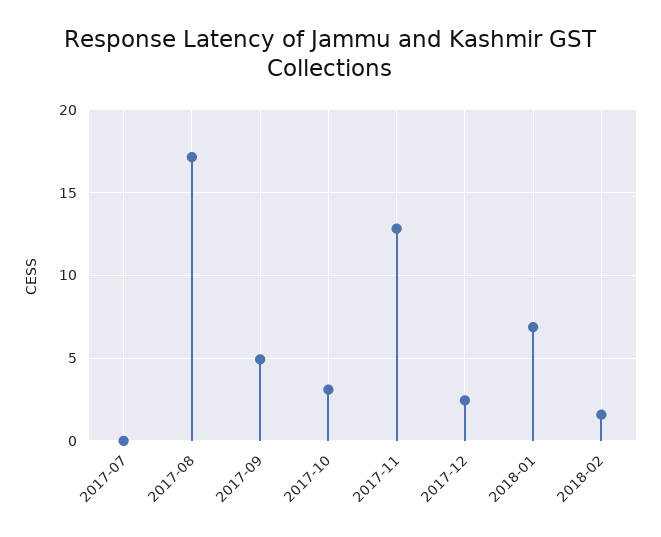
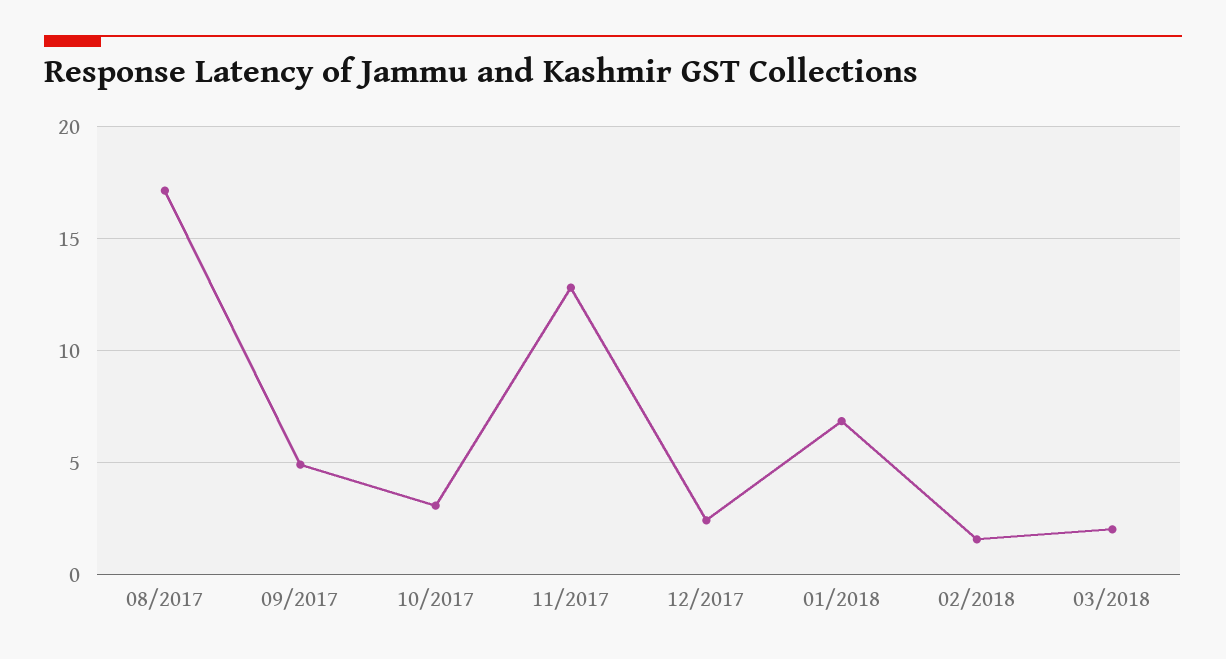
2017-07: 0 -> none
03/2018: none -> 2

